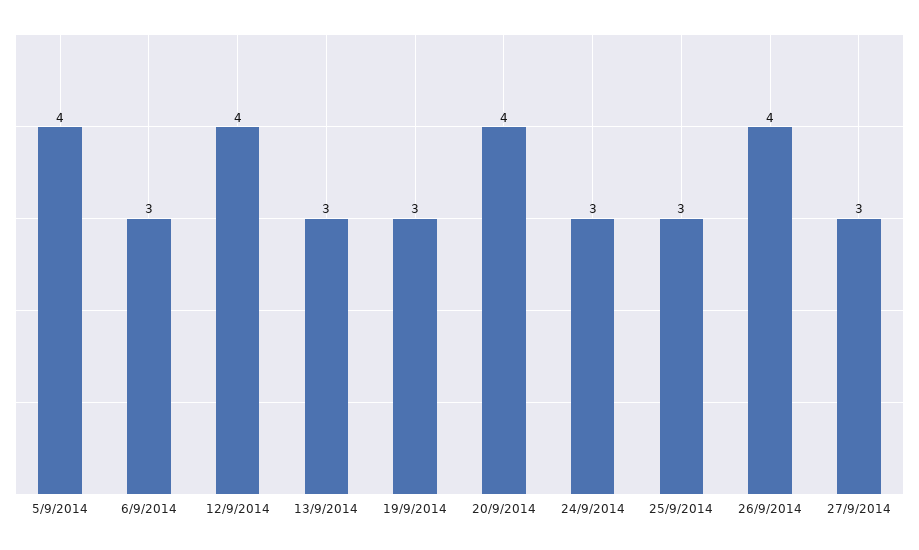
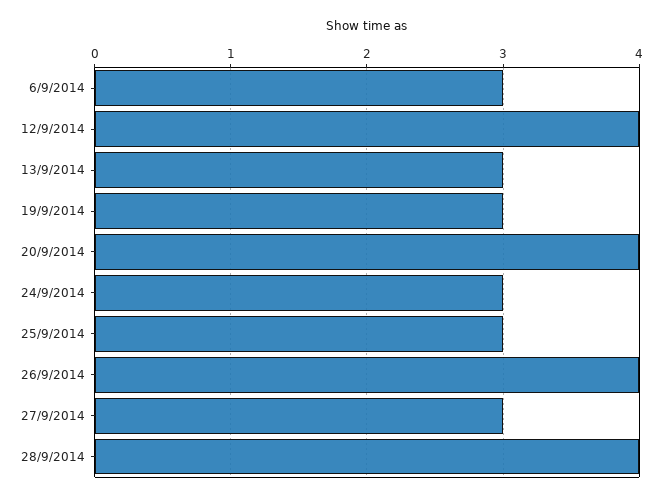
5/9/2014: 4 -> none
28/9/2014: none -> 4

